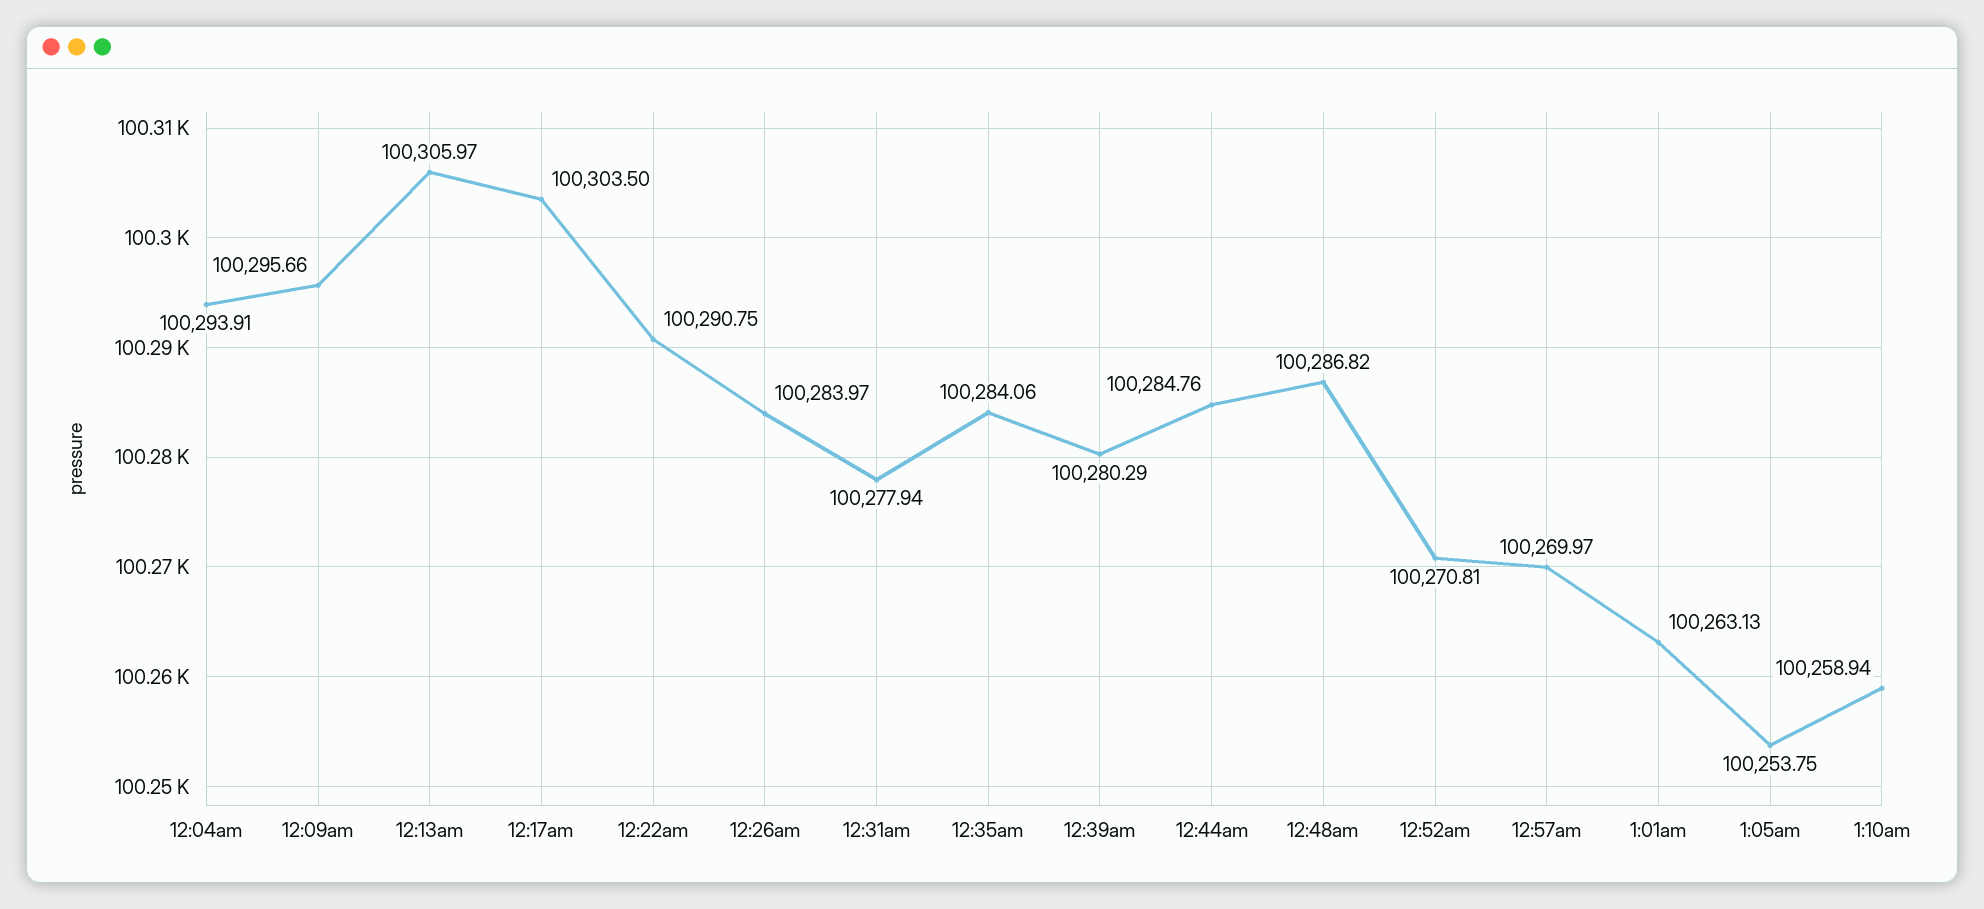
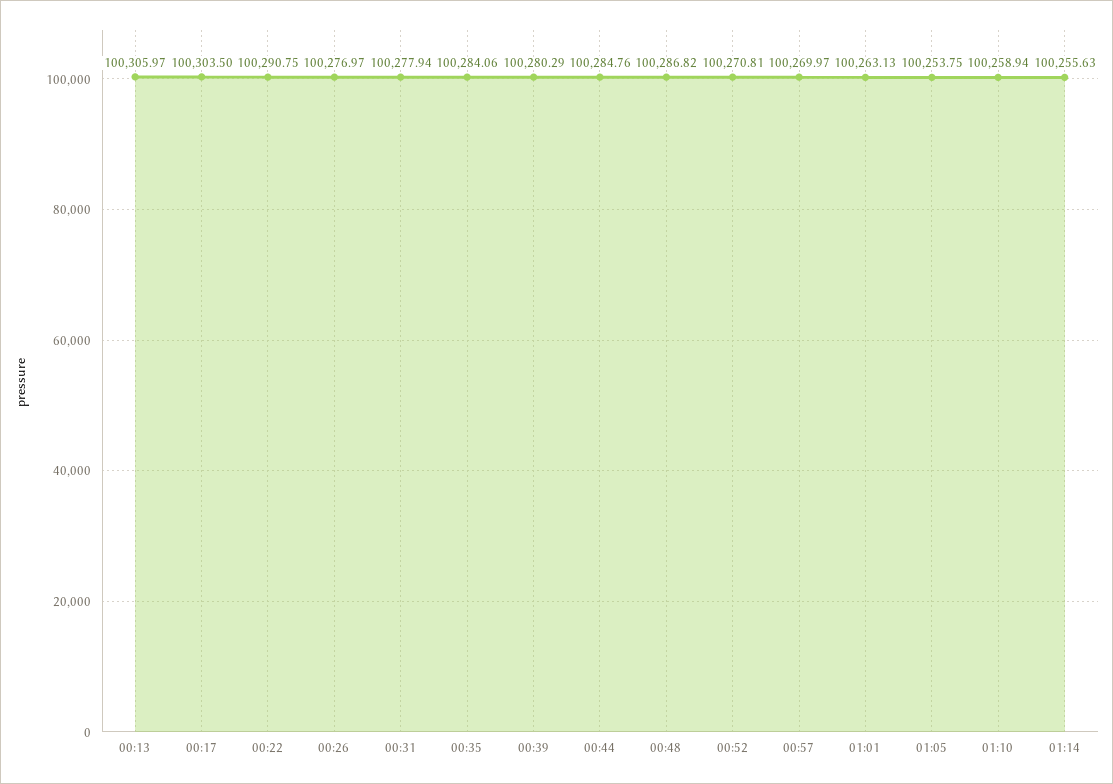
12:04am: 100293.91 -> none
12:09am: 100295.66 -> none
12:26am: 100283.97 -> 100276.97
01:14: none -> 100255.63

